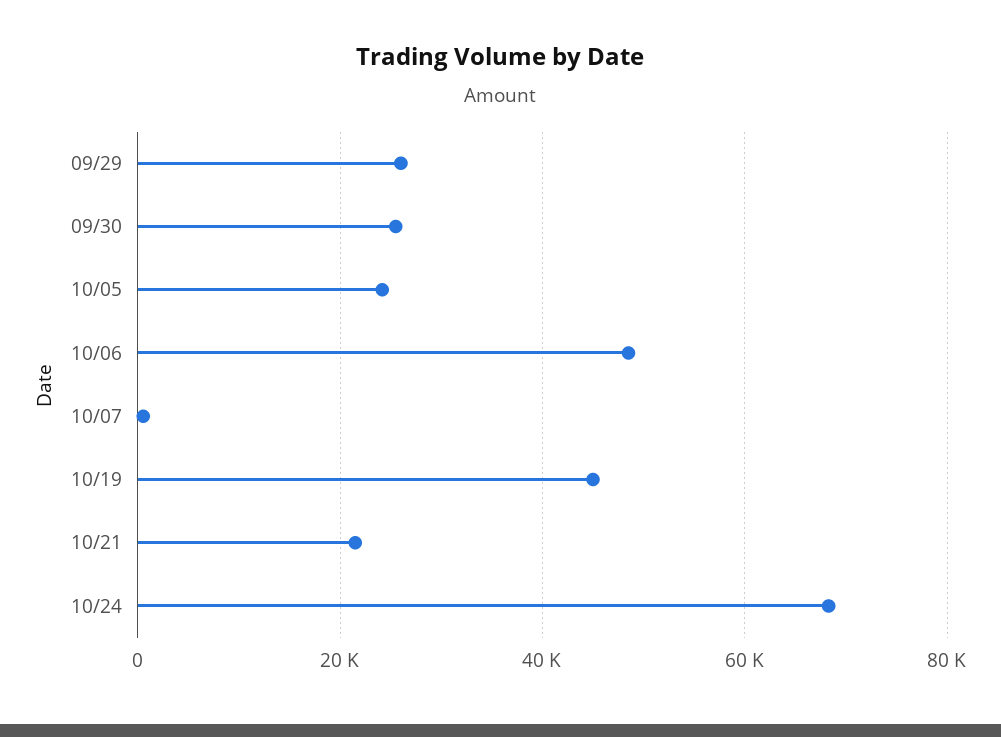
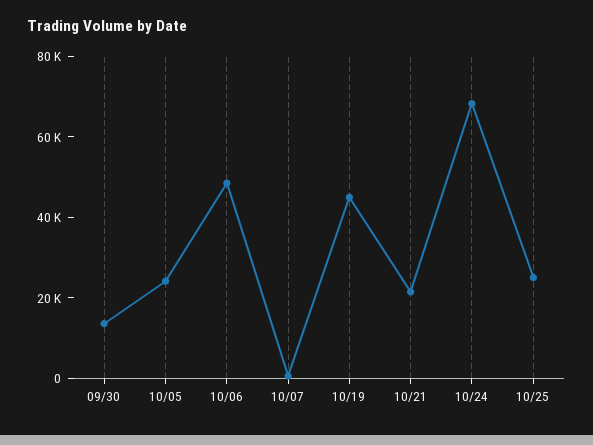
09/29: 26000 -> none
09/30: 26000 -> 15000
10/25: none -> 25000

